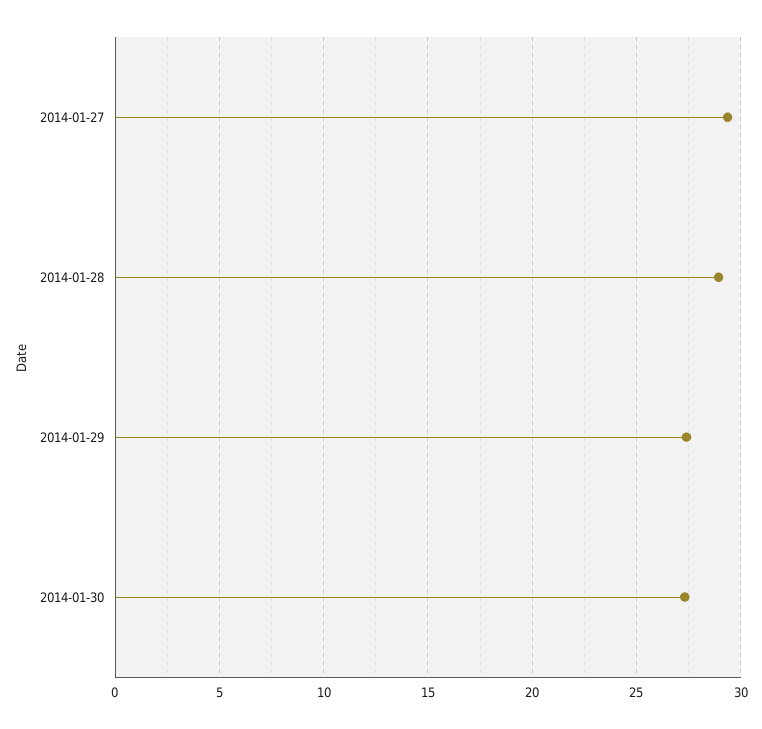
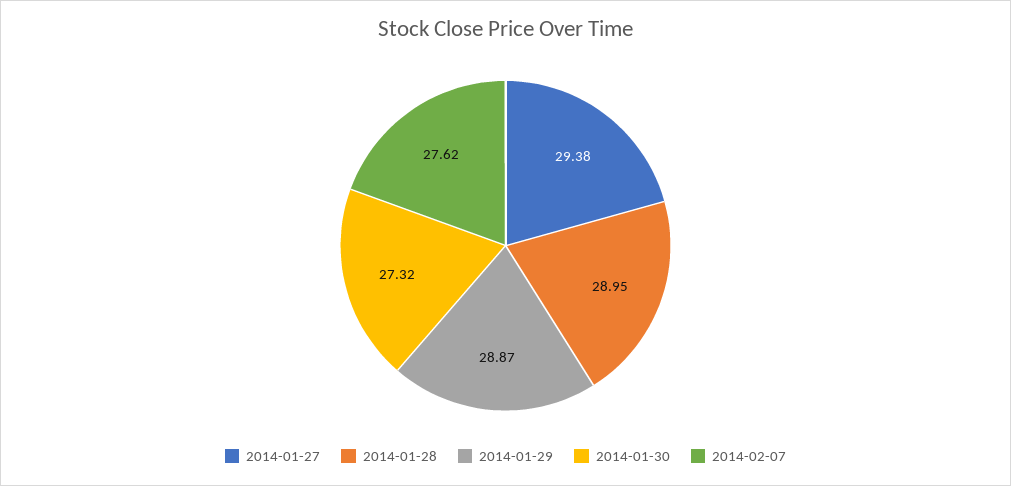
2014-01-29: 27.5 -> 28.87
2014-02-07: none -> 27.62

